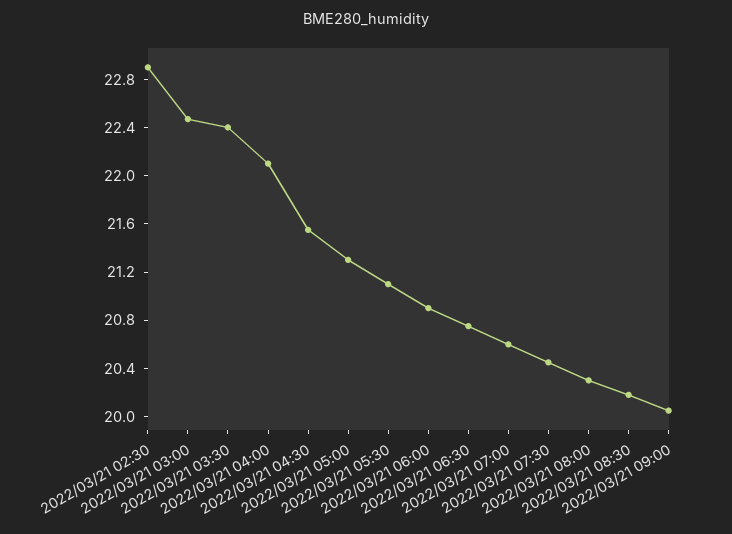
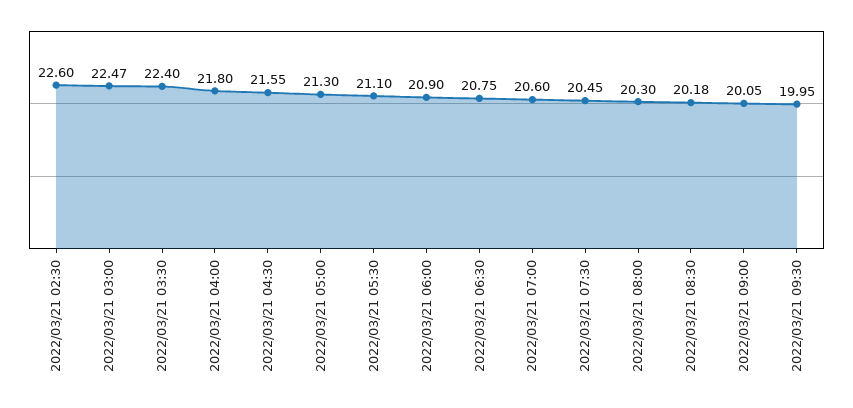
2022/03/21 02:30: 22.9 -> 22.6
2022/03/21 04:00: 22.1 -> 21.8
2022/03/21 09:30: none -> 19.95

